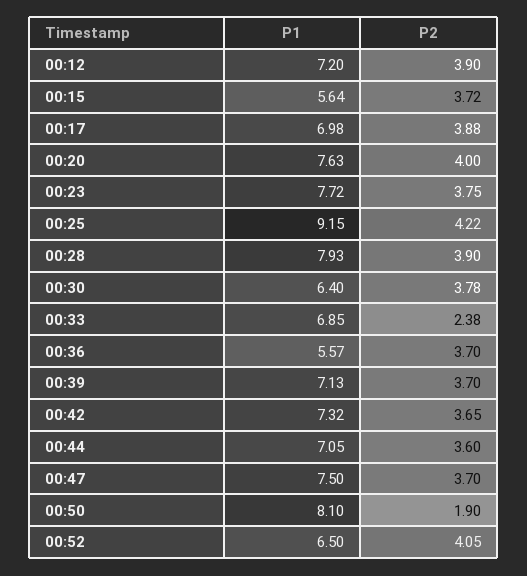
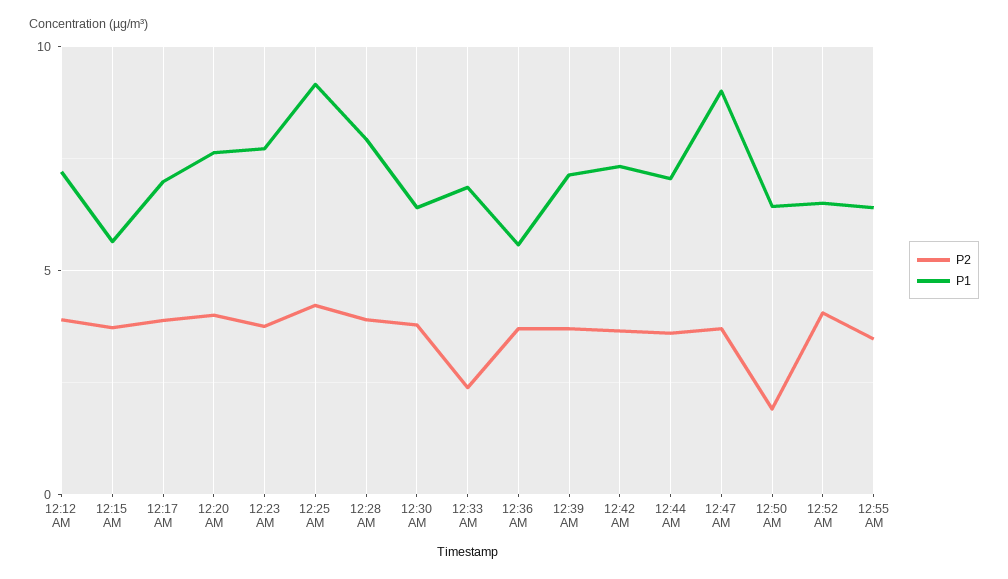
P1, 00:47: 7.5 -> 9
P1, 00:50: 8.1 -> 6.5
P2, 12:55 AM: none -> 3.5
P1, 12:55 AM: none -> 6.5

